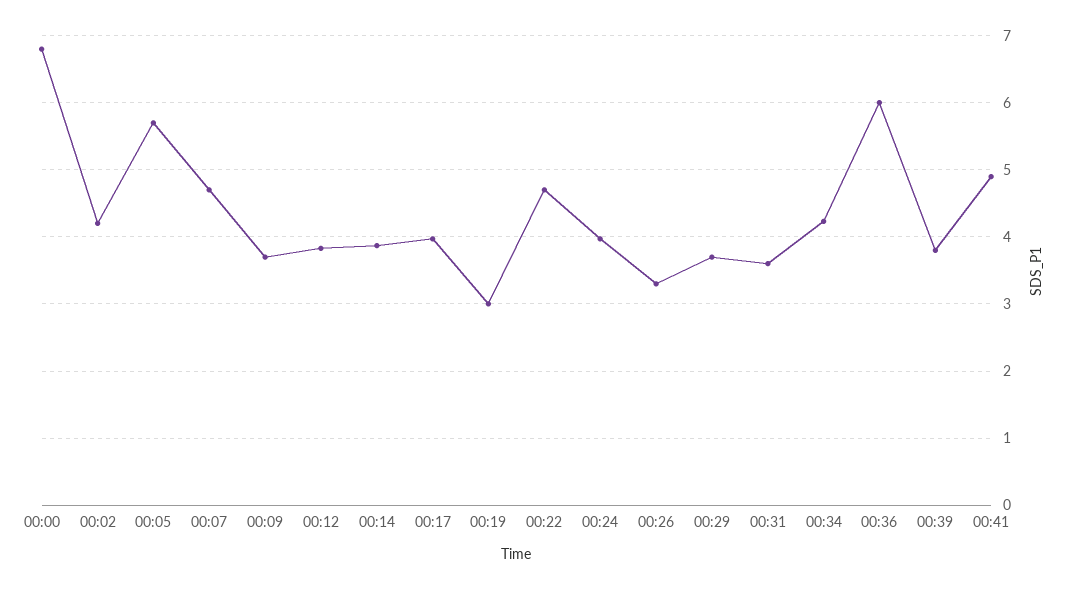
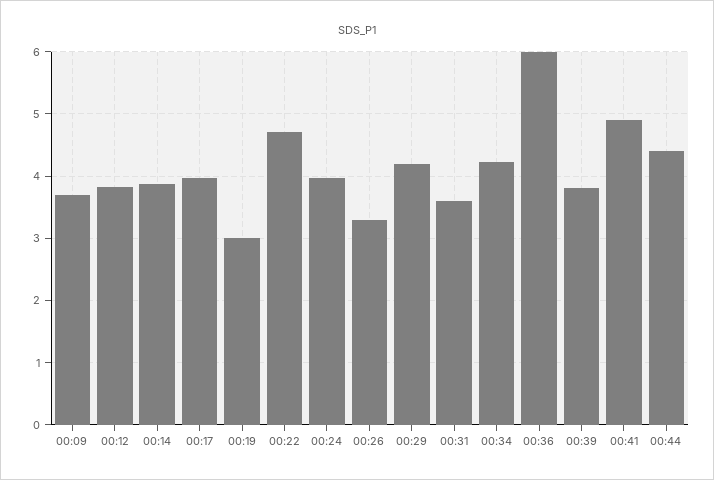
00:00: 6.8 -> none
00:02: 4.2 -> none
00:05: 5.7 -> none
00:07: 4.7 -> none
00:29: 3.7 -> 4.2
00:44: none -> 4.4

